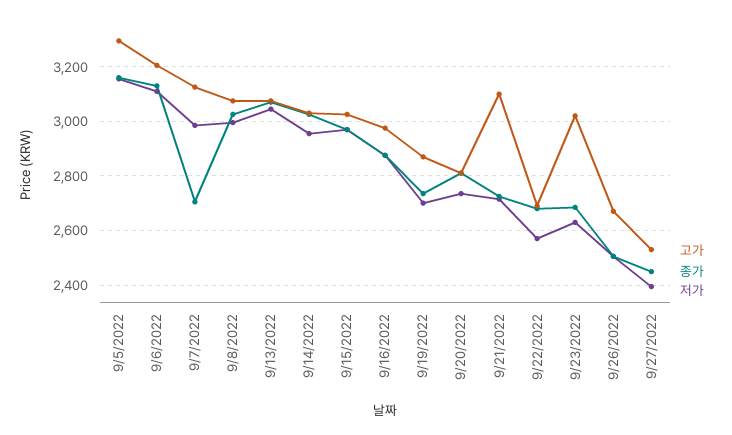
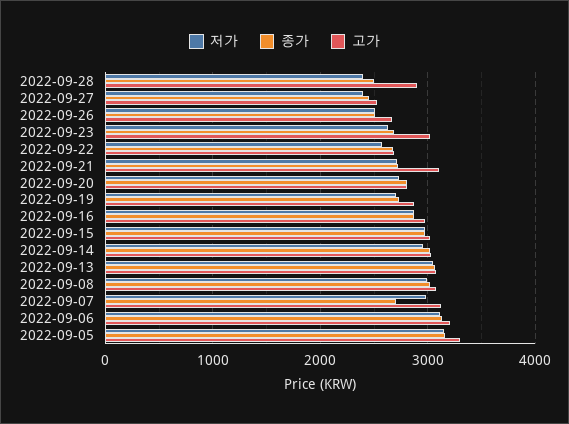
저가, 2022-09-28: none -> 2400
종가, 2022-09-28: none -> 2500
고가, 2022-09-28: none -> 2900

